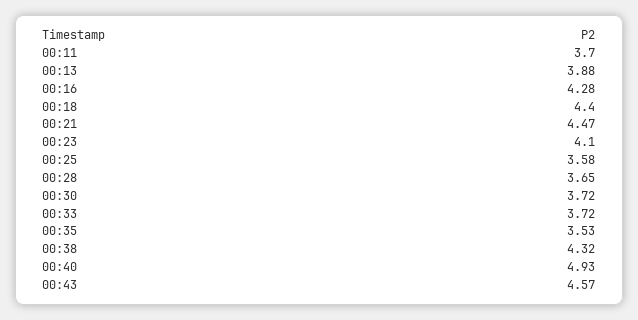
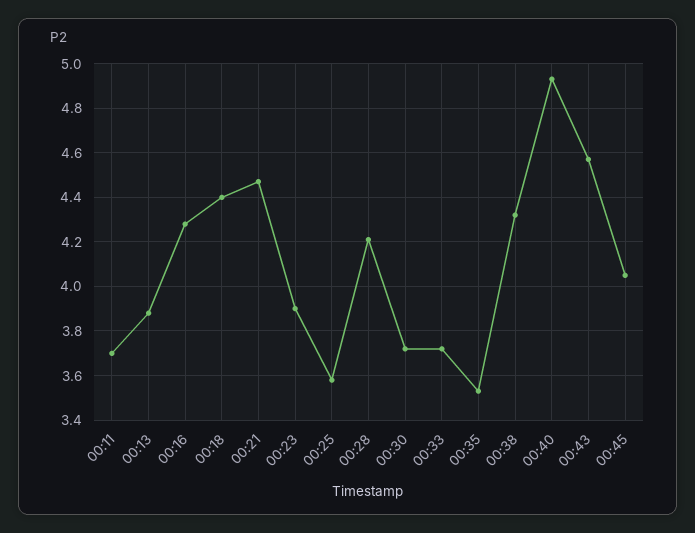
00:23: 4.1 -> 3.9
00:28: 3.65 -> 4.2
00:45: none -> 4.05

